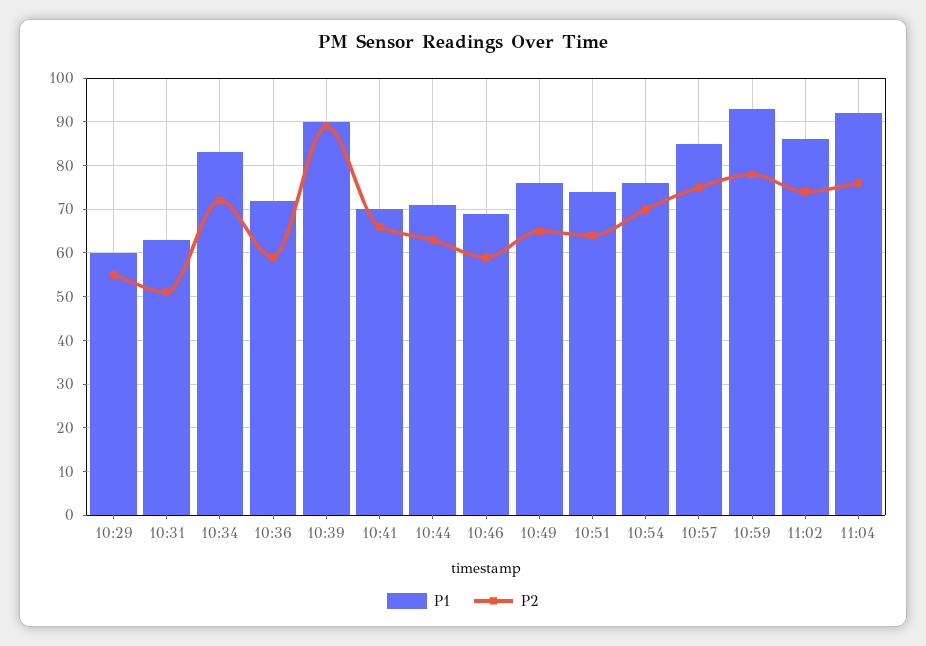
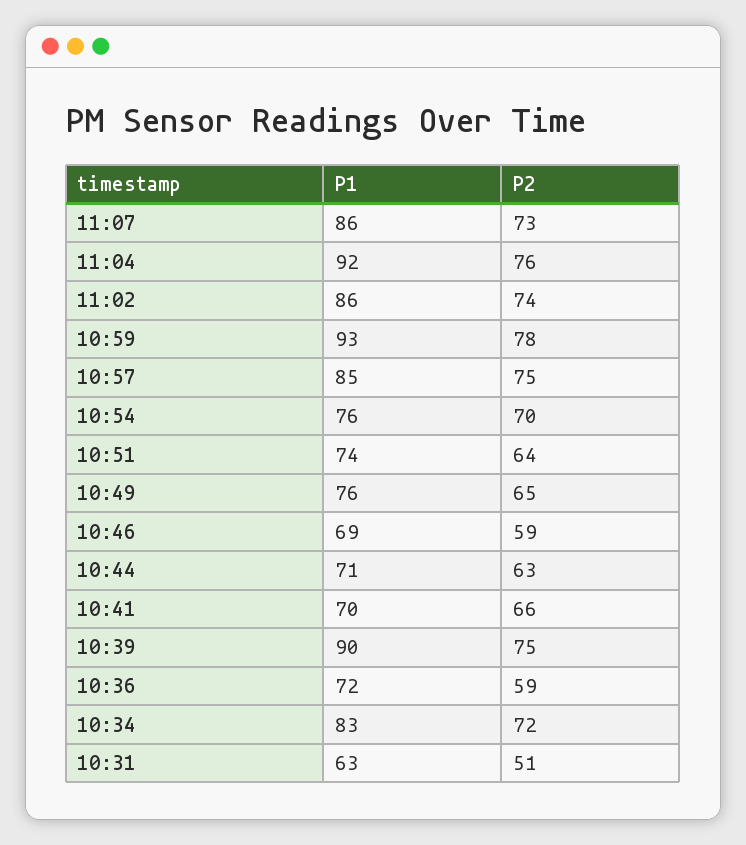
P1, 10:29: 60 -> none
P2, 10:29: 55 -> none
P2, 10:39: 90 -> 75
P1, 11:07: none -> 86
P2, 11:07: none -> 73

